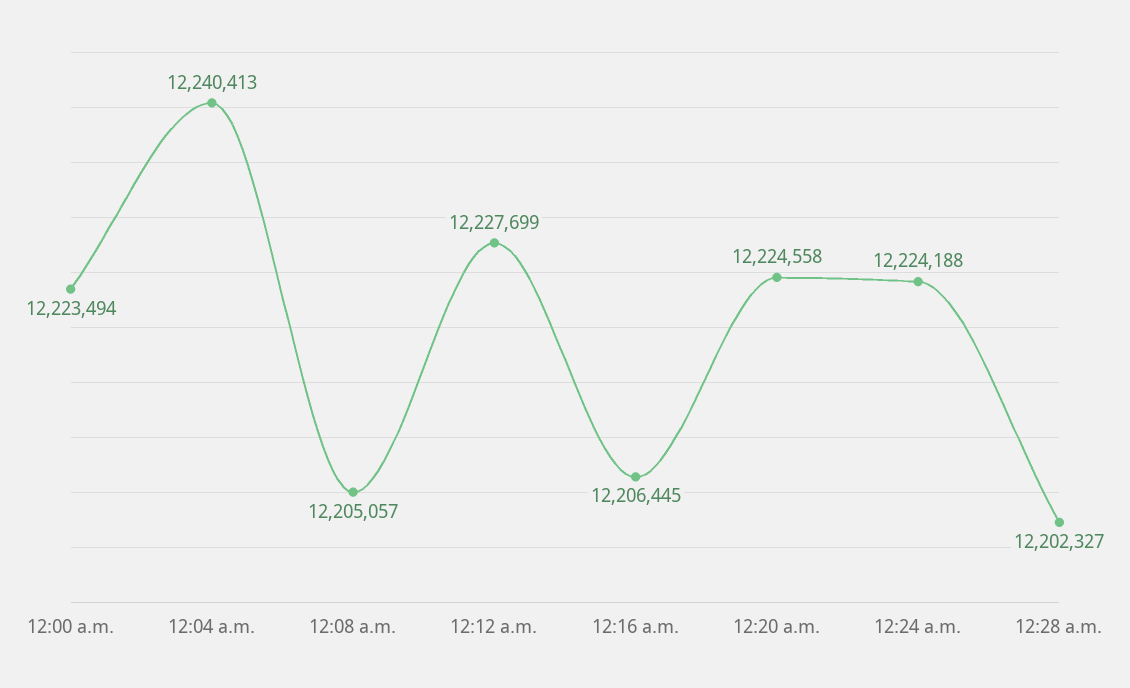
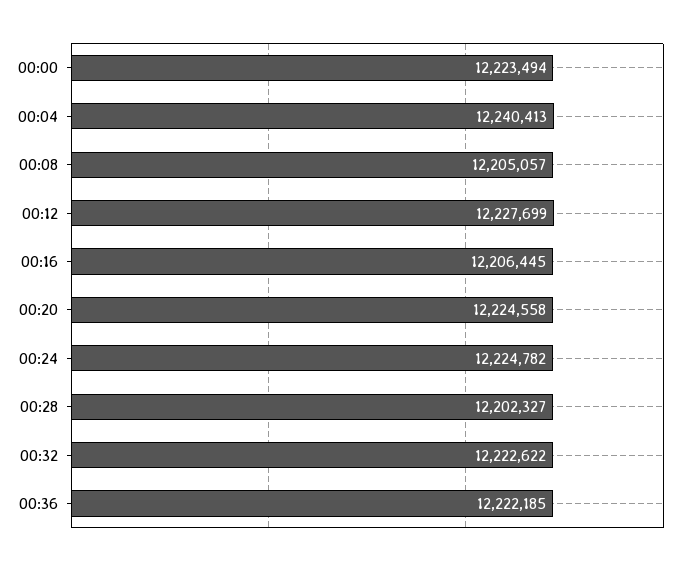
12:24 a.m.: 12224188 -> 12224782
00:32: none -> 12222622
00:36: none -> 12222185

